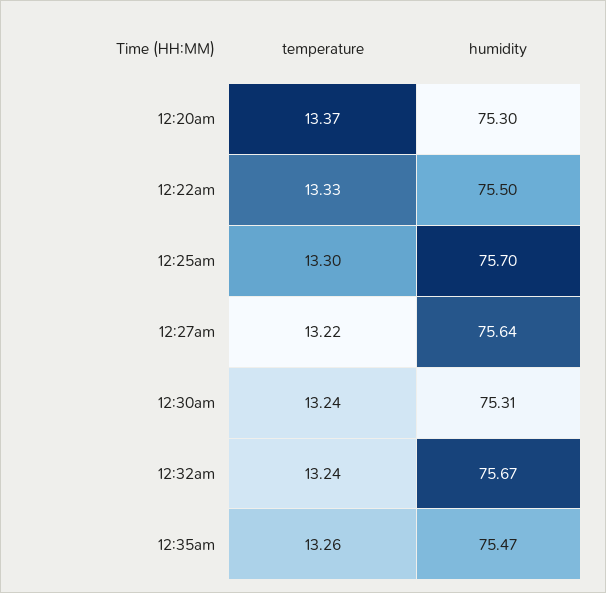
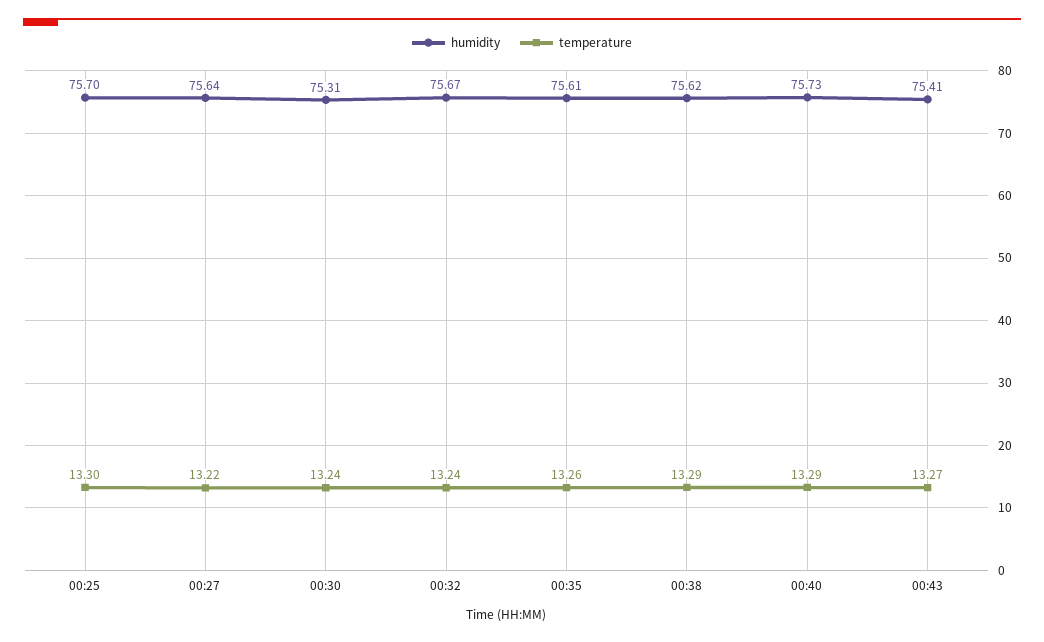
temperature, 12:20am: 13.37 -> none
humidity, 12:20am: 75.3 -> none
temperature, 12:22am: 13.33 -> none
humidity, 12:22am: 75.5 -> none
humidity, 12:35am: 75.47 -> 75.61
humidity, 00:38: none -> 75.62
temperature, 00:38: none -> 13.29
humidity, 00:40: none -> 75.73
temperature, 00:40: none -> 13.29
humidity, 00:43: none -> 75.41
temperature, 00:43: none -> 13.27

